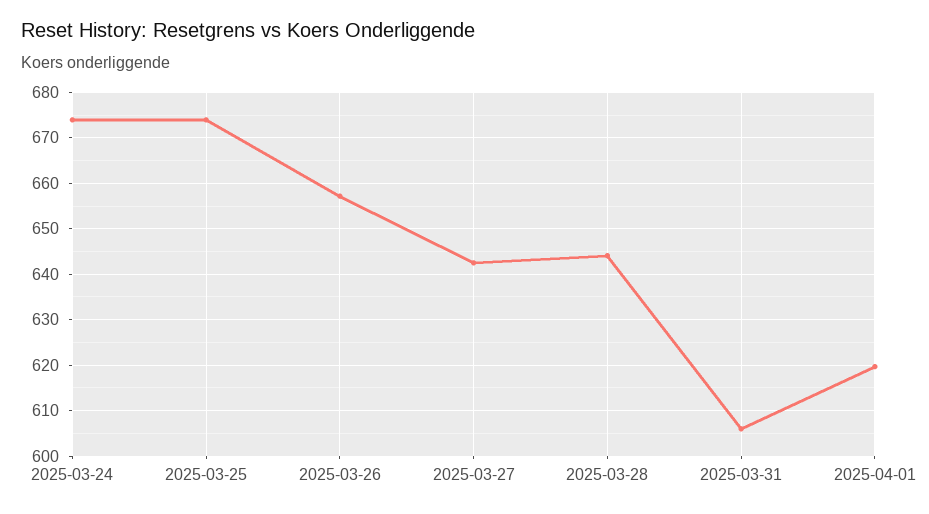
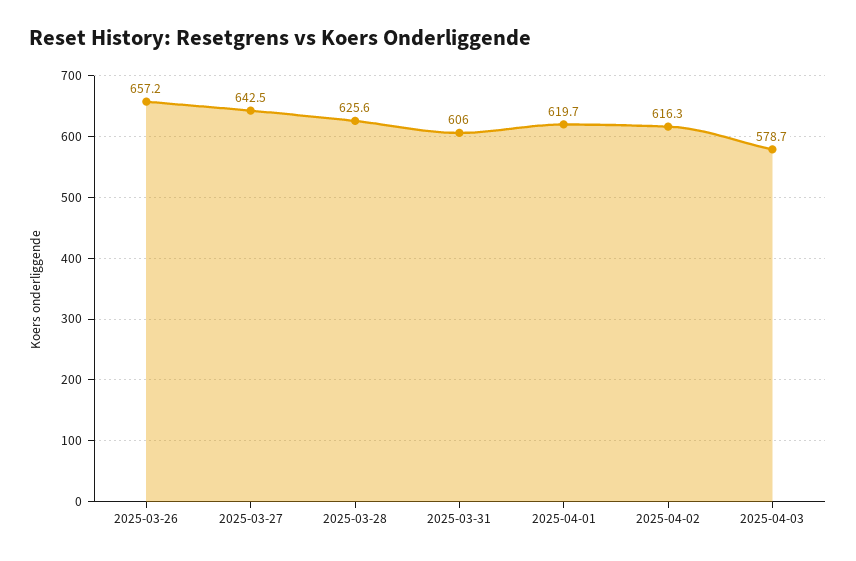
2025-03-24: 674 -> none
2025-03-25: 674 -> none
2025-03-28: 644 -> 625.6
2025-04-02: none -> 616.3
2025-04-03: none -> 578.7

